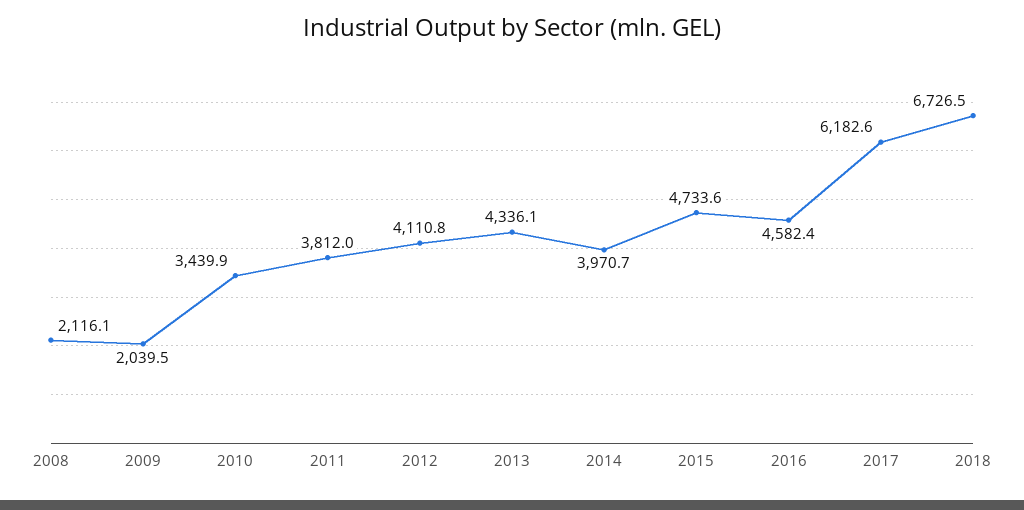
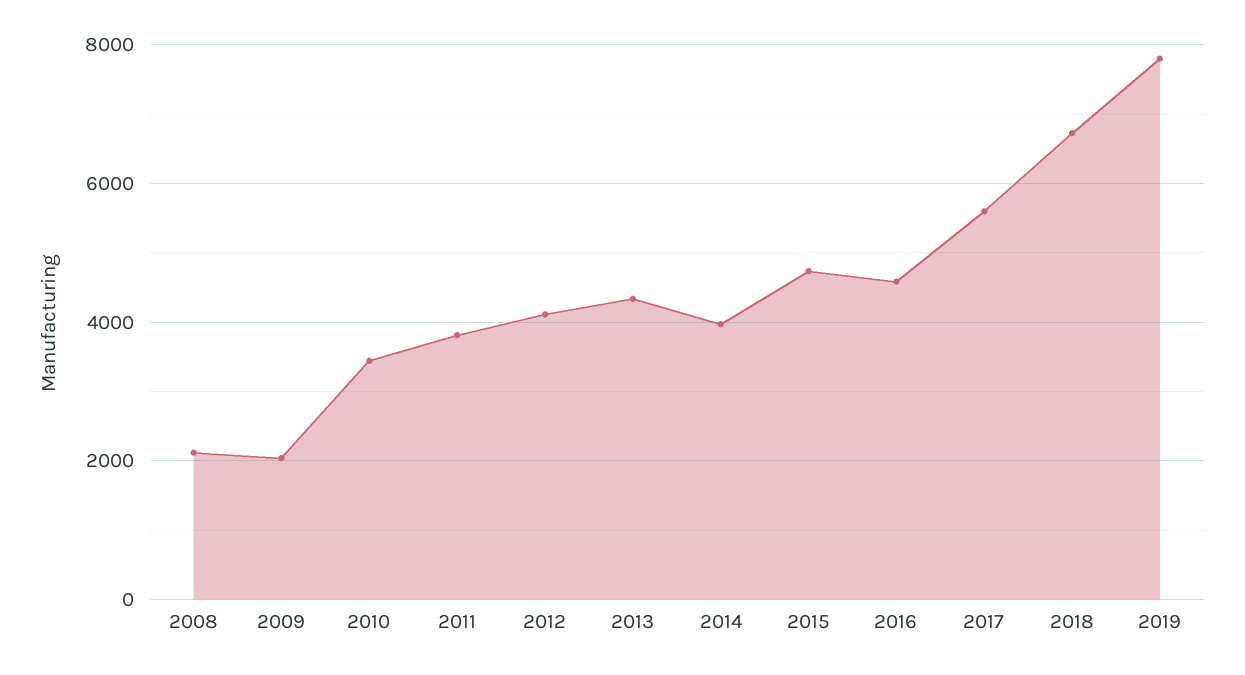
2017: 6182.6 -> 5600
2019: none -> 7800

